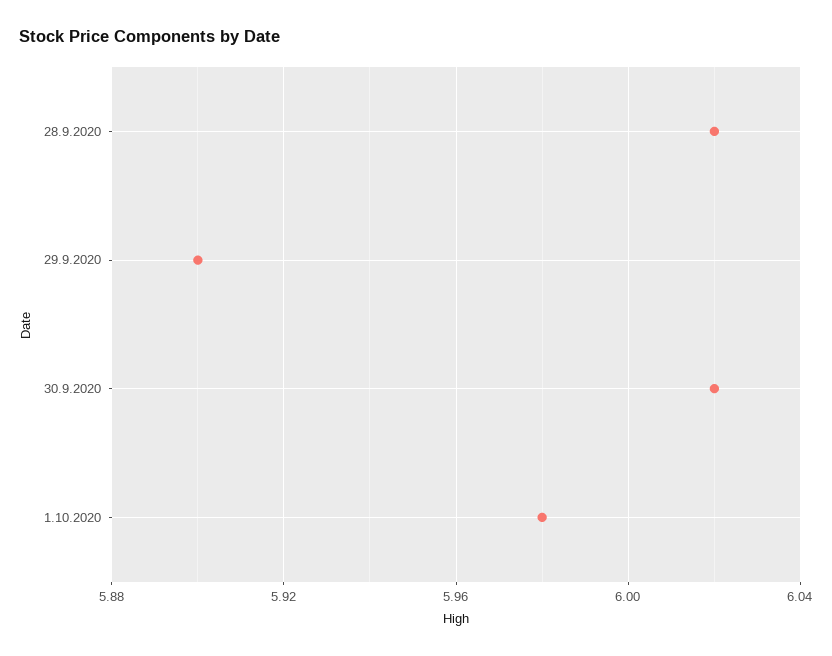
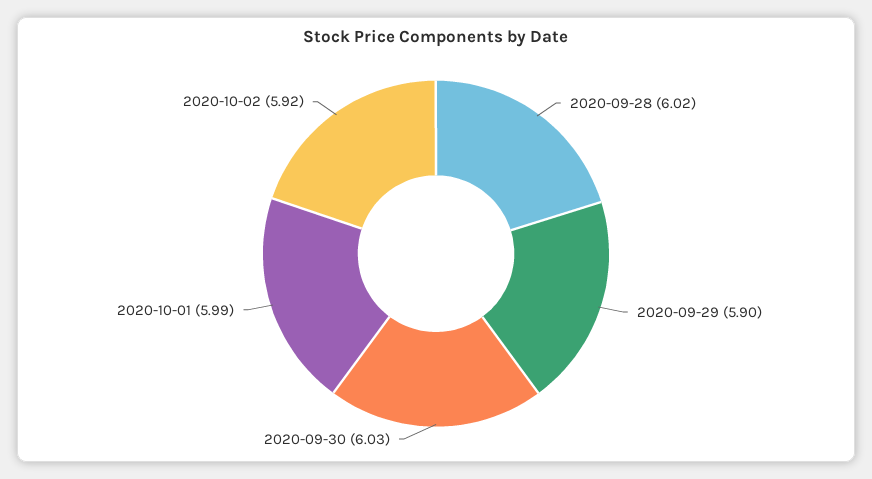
30.9.2020: 6.02 -> 6.03
1.10.2020: 5.98 -> 5.99
2020-10-02: none -> 5.92

